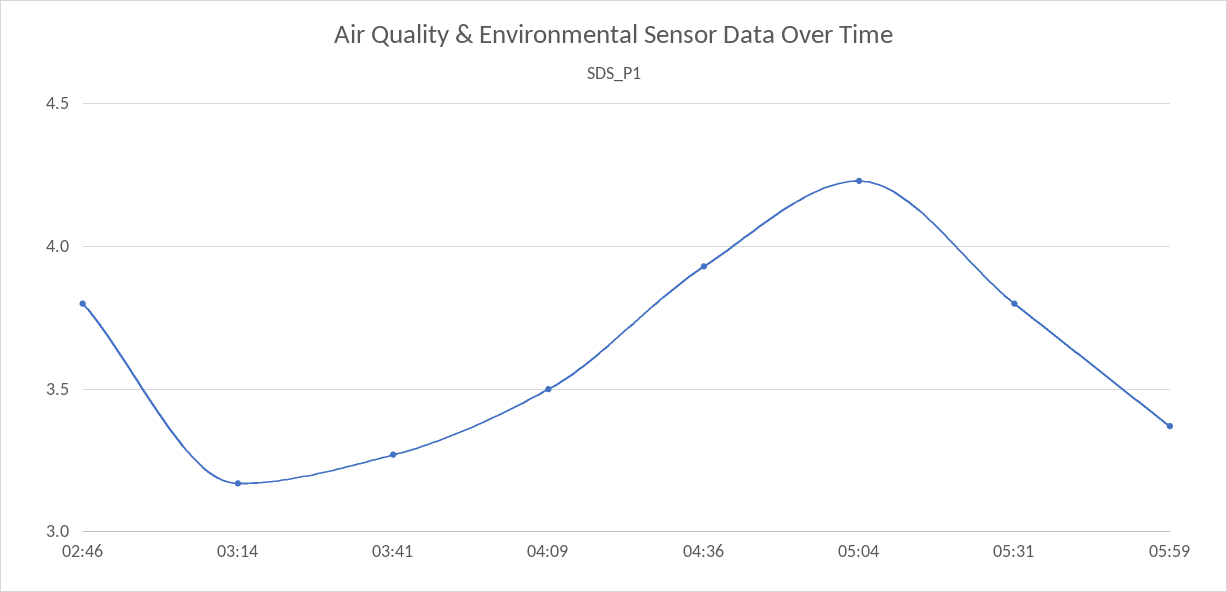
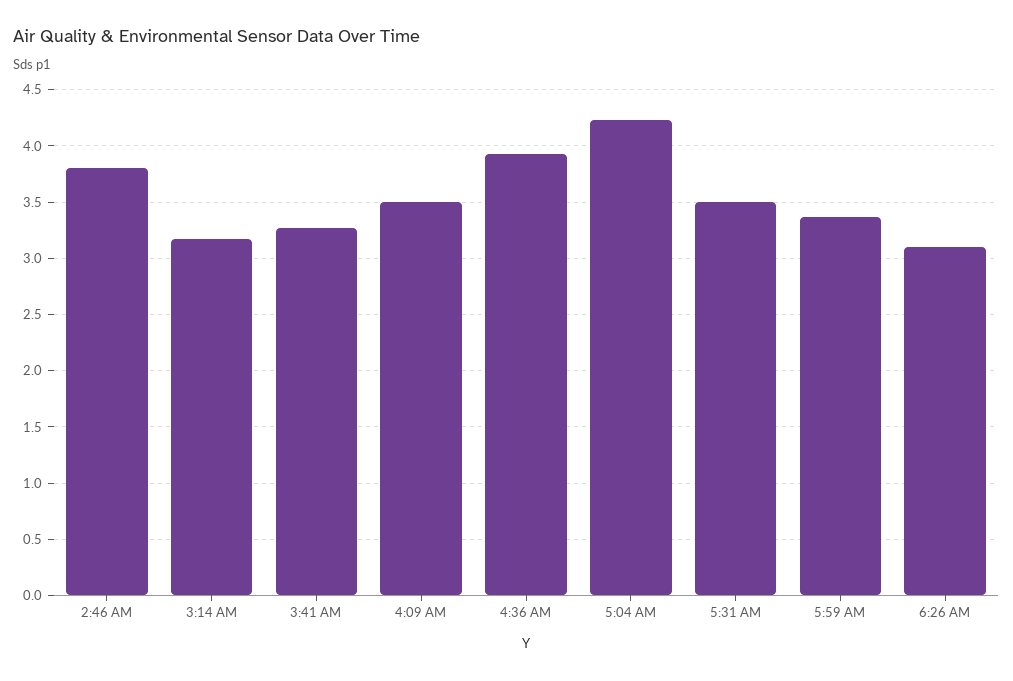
05:31: 3.8 -> 3.5
6:26 AM: none -> 3.1

